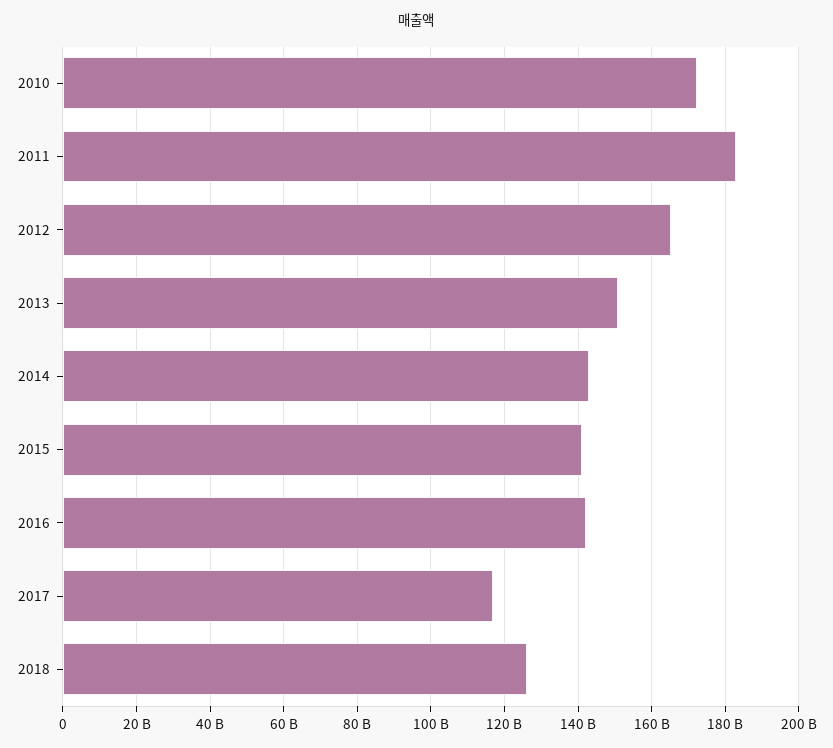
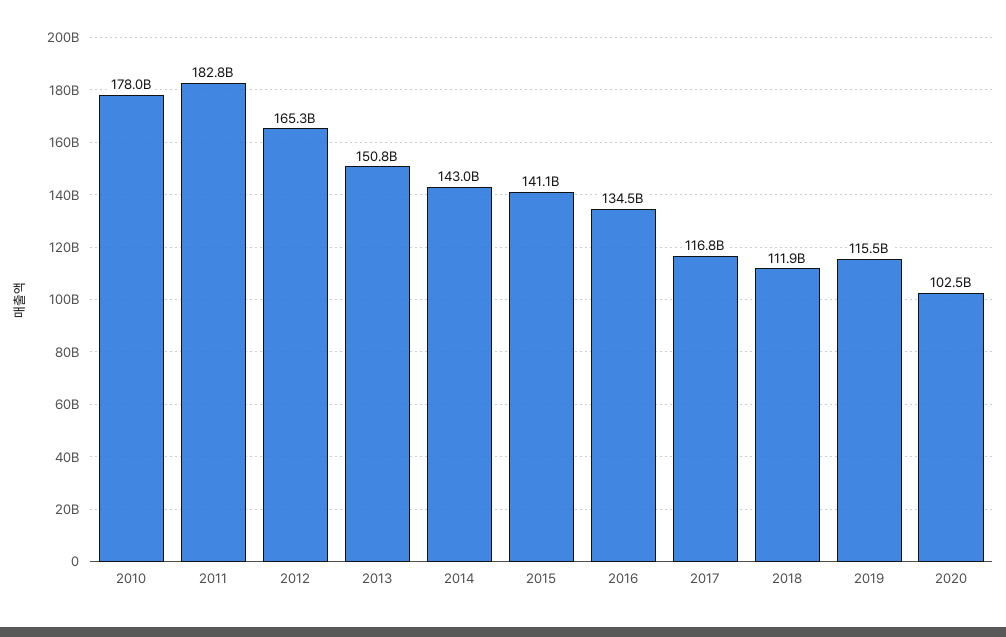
2010: 172000000000 -> 178000000000
2016: 142000000000 -> 134500000000
2018: 126000000000 -> 111900000000
2019: none -> 115500000000
2020: none -> 102500000000

